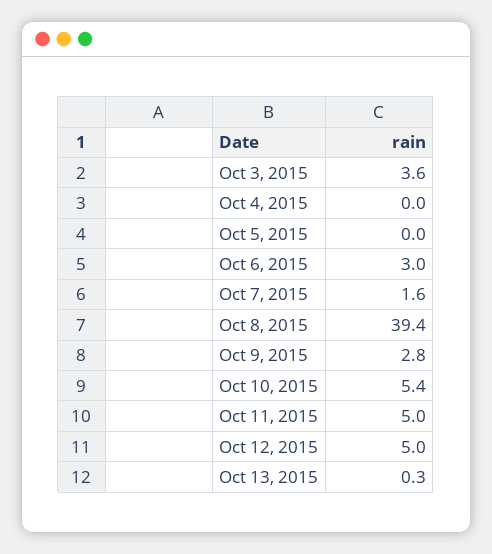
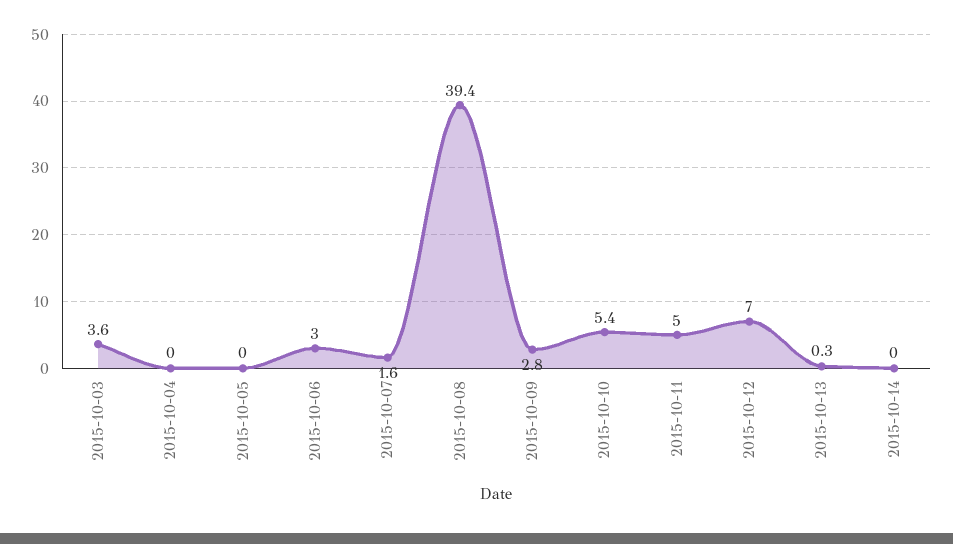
Oct 12, 2015: 5 -> 7
2015-10-14: none -> 0

